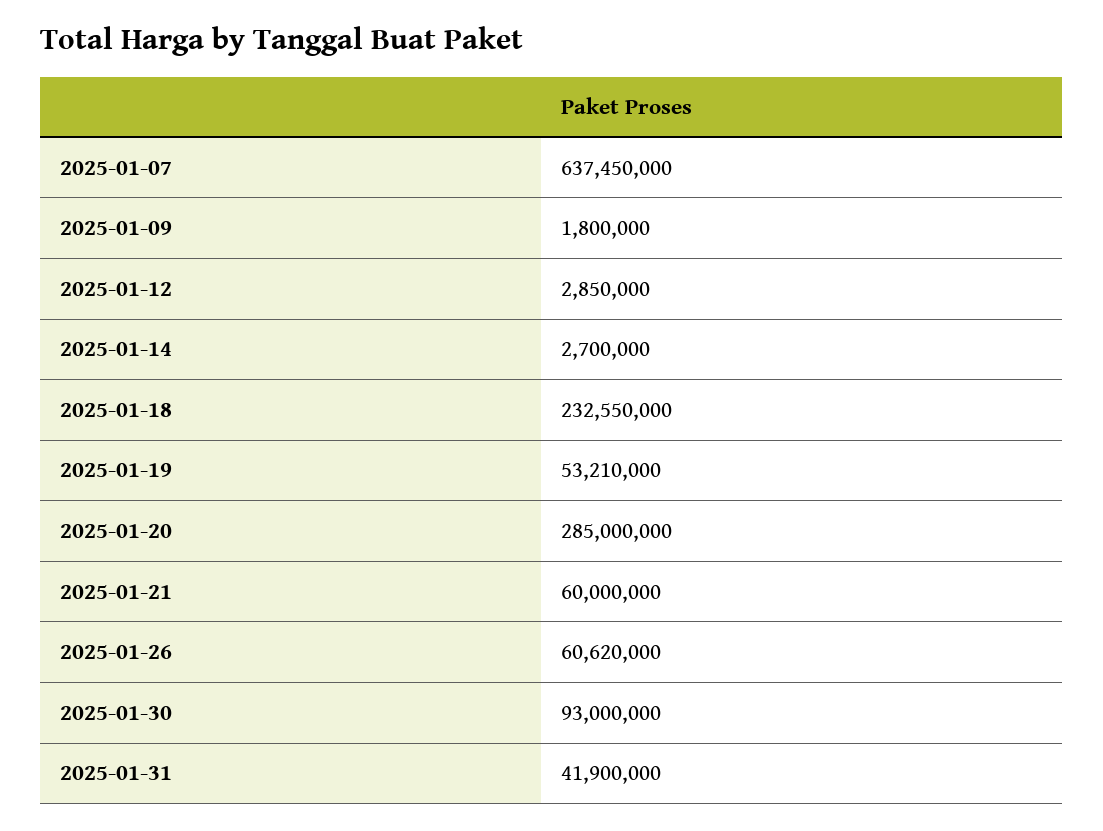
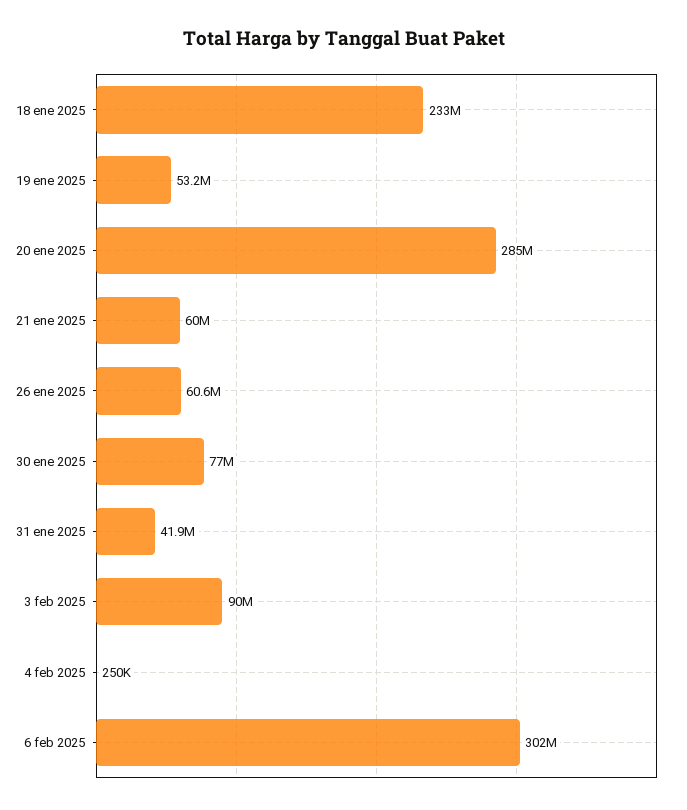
2025-01-07: 637450000 -> none
2025-01-09: 1800000 -> none
2025-01-12: 2850000 -> none
2025-01-14: 2700000 -> none
2025-01-30: 93000000 -> 77000000
3 feb 2025: none -> 90000000
4 feb 2025: none -> 250000
6 feb 2025: none -> 302000000

